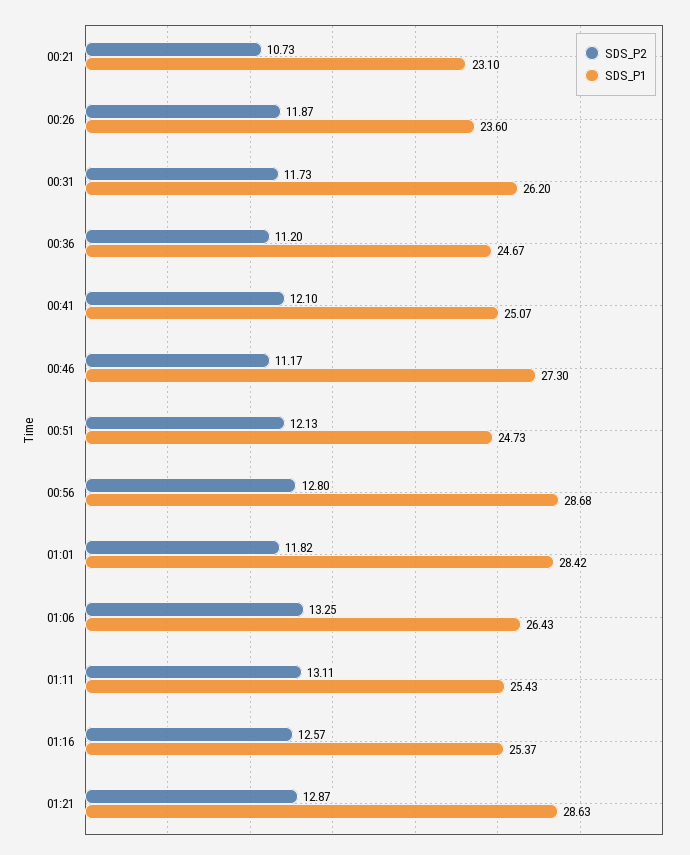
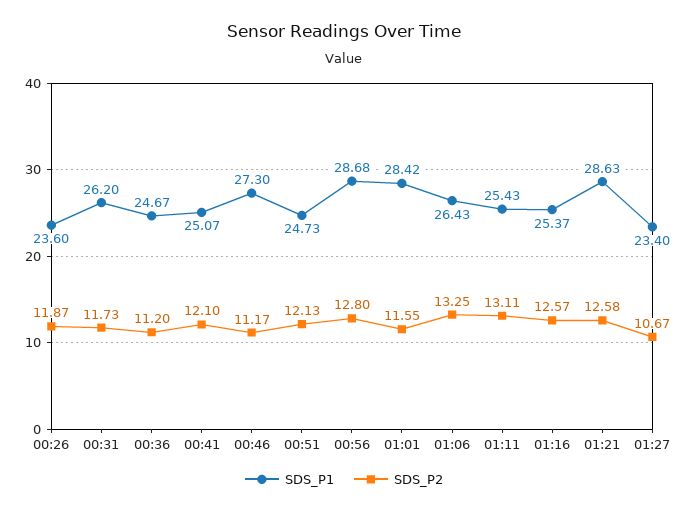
SDS_P2, 00:21: 10.73 -> none
SDS_P1, 00:21: 23.1 -> none
SDS_P2, 01:01: 11.82 -> 11.55
SDS_P2, 01:21: 12.87 -> 12.58
SDS_P1, 01:27: none -> 23.4
SDS_P2, 01:27: none -> 10.67

